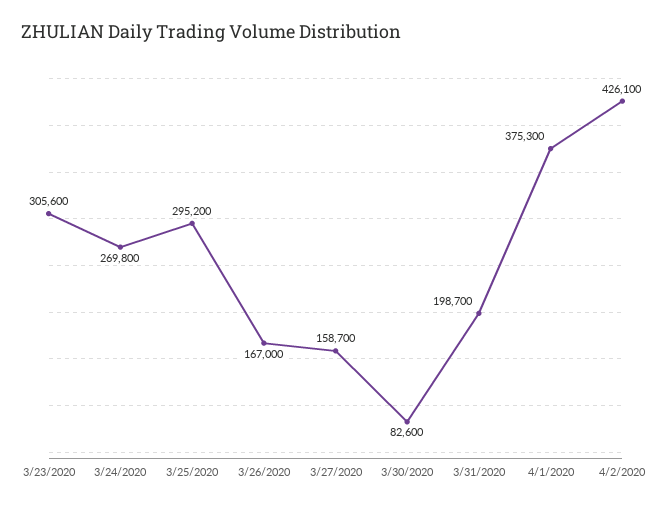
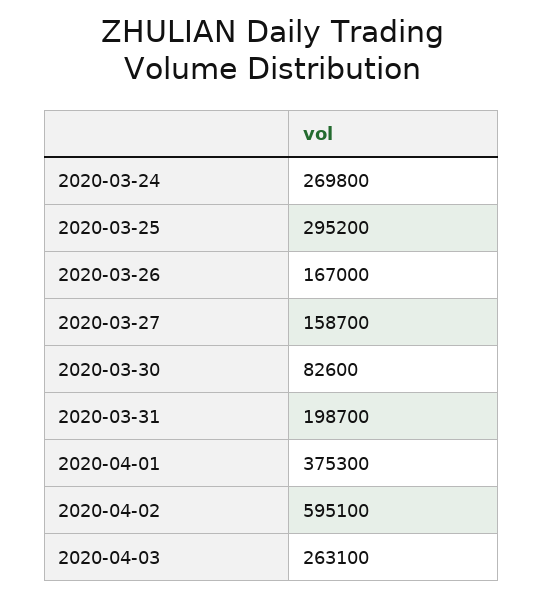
3/23/2020: 305600 -> none
4/2/2020: 426100 -> 595100
2020-04-03: none -> 263100

